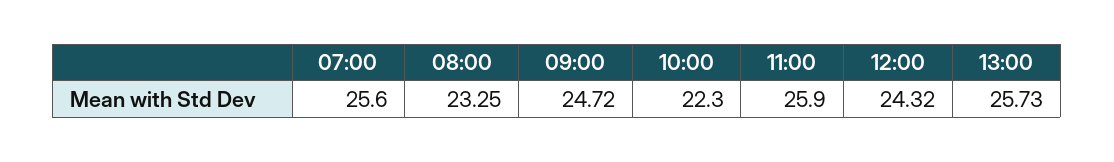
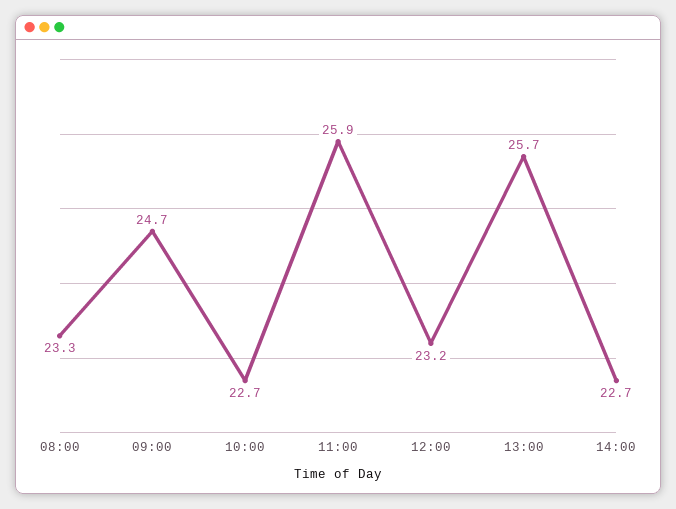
07:00: 25.6 -> none
10:00: 22.3 -> 22.7
12:00: 24.32 -> 23.2
14:00: none -> 22.7

